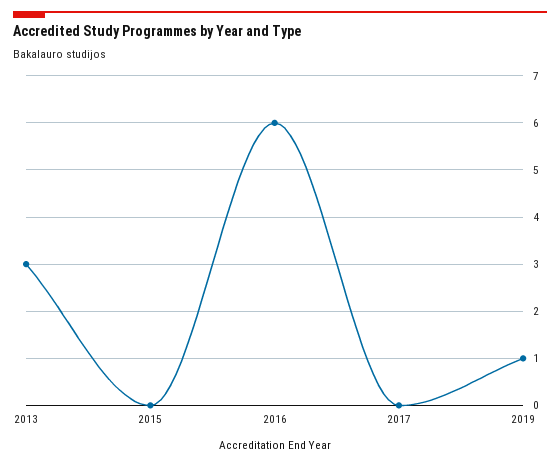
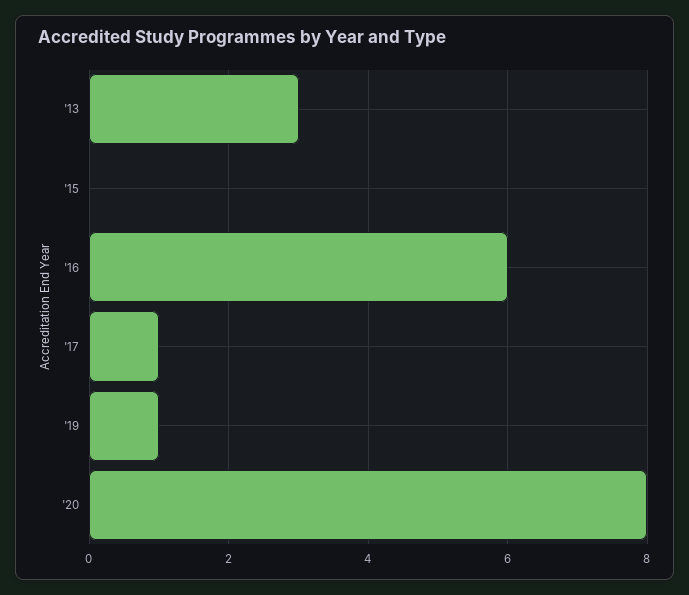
2017: 0 -> 1
'20: none -> 8

